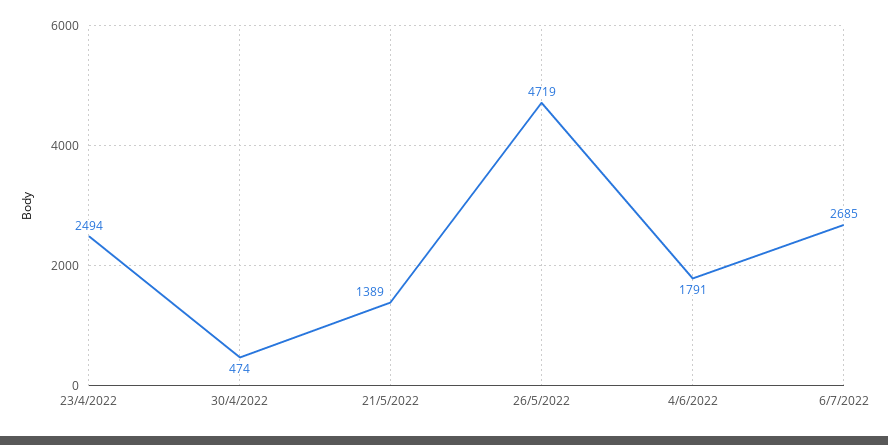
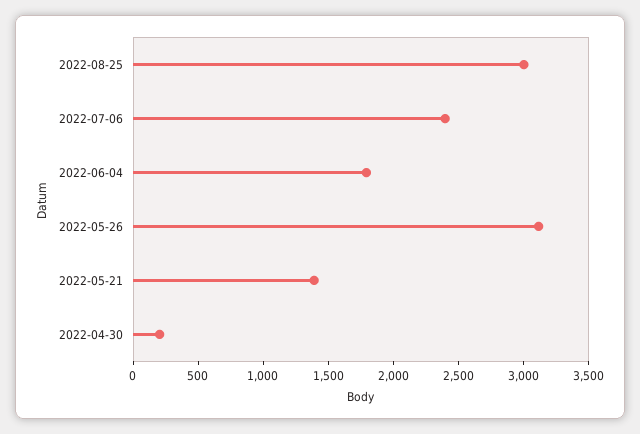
23/4/2022: 2494 -> none
30/4/2022: 474 -> 200
26/5/2022: 4719 -> 3100
6/7/2022: 2685 -> 2400
2022-08-25: none -> 3000

